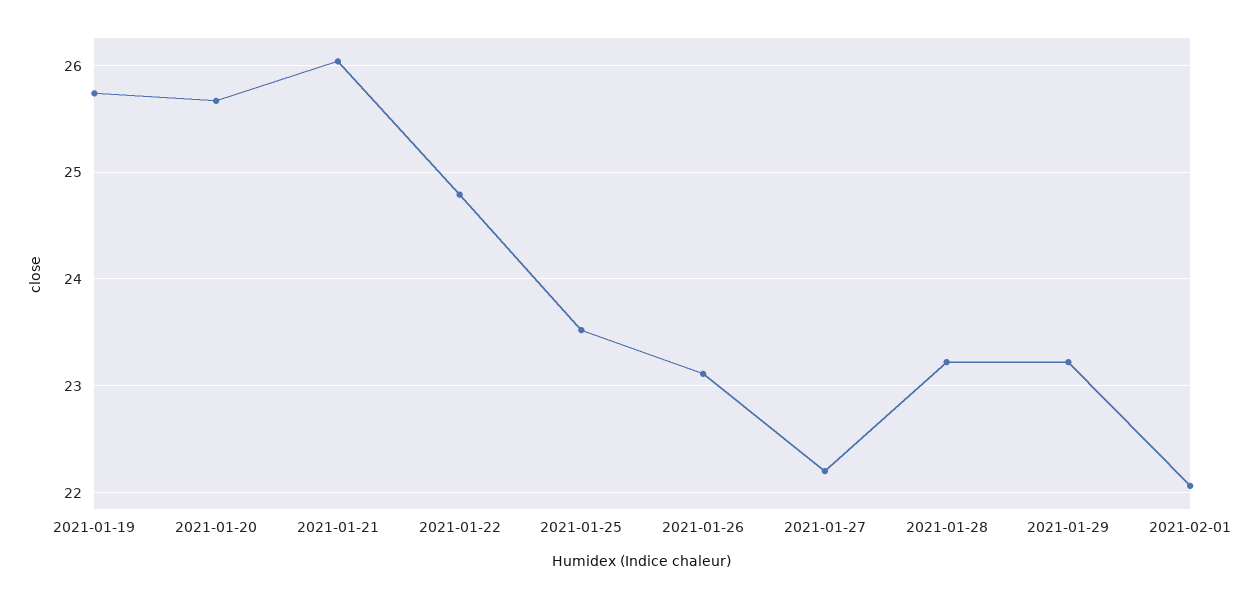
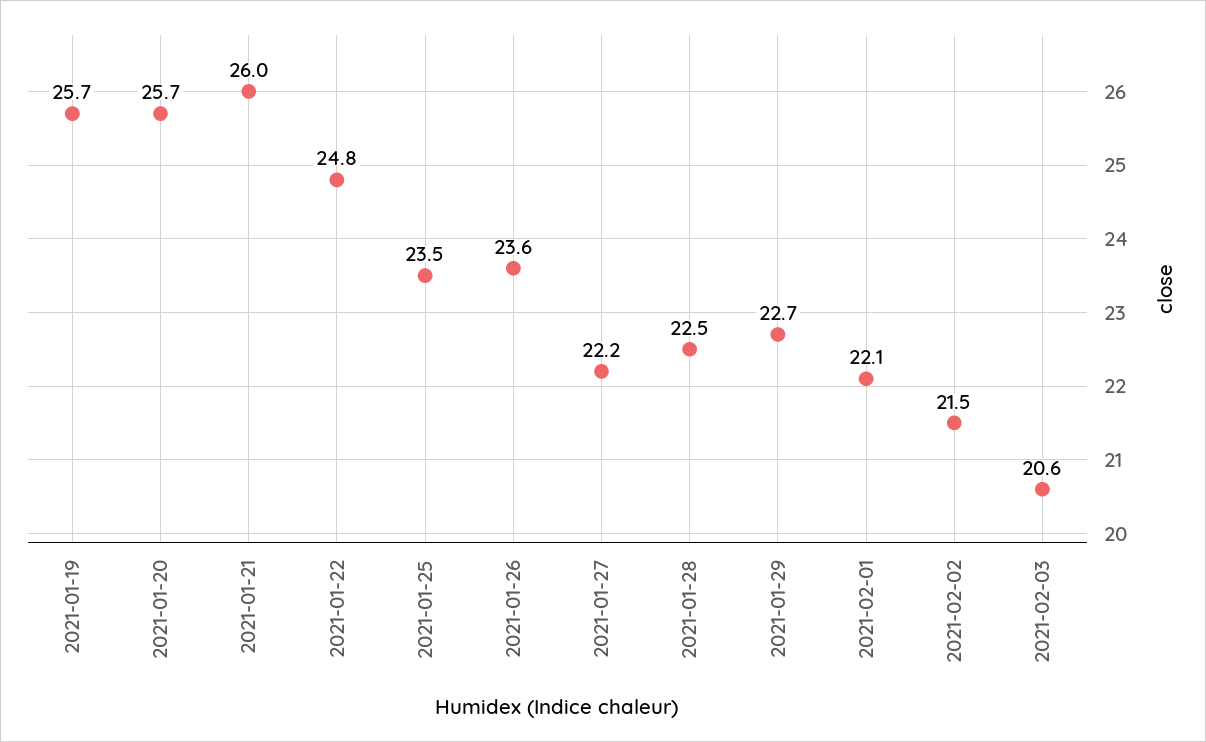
2021-01-26: 23.1 -> 23.6
2021-01-28: 23.2 -> 22.5
2021-01-29: 23.2 -> 22.7
2021-02-02: none -> 21.5
2021-02-03: none -> 20.6

